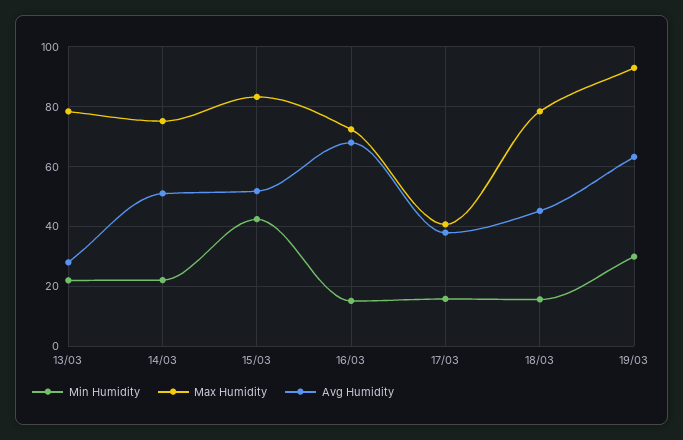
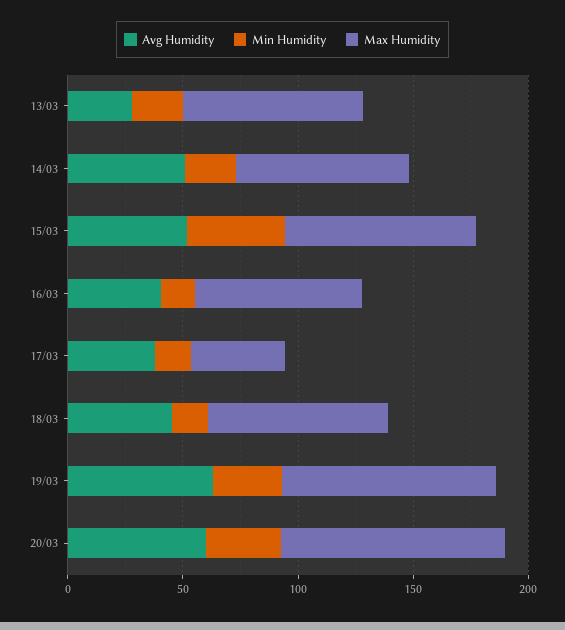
Avg Humidity, 16/03: 67.5 -> 40
Avg Humidity, 20/03: none -> 60
Min Humidity, 20/03: none -> 30
Max Humidity, 20/03: none -> 100

